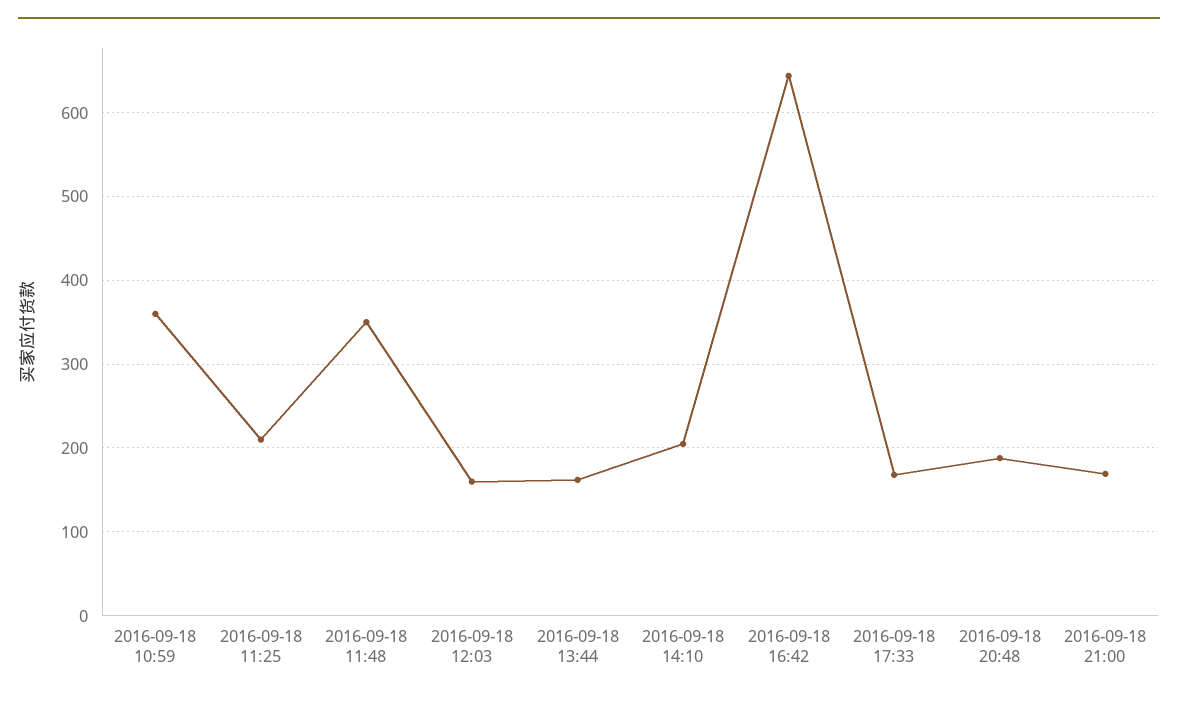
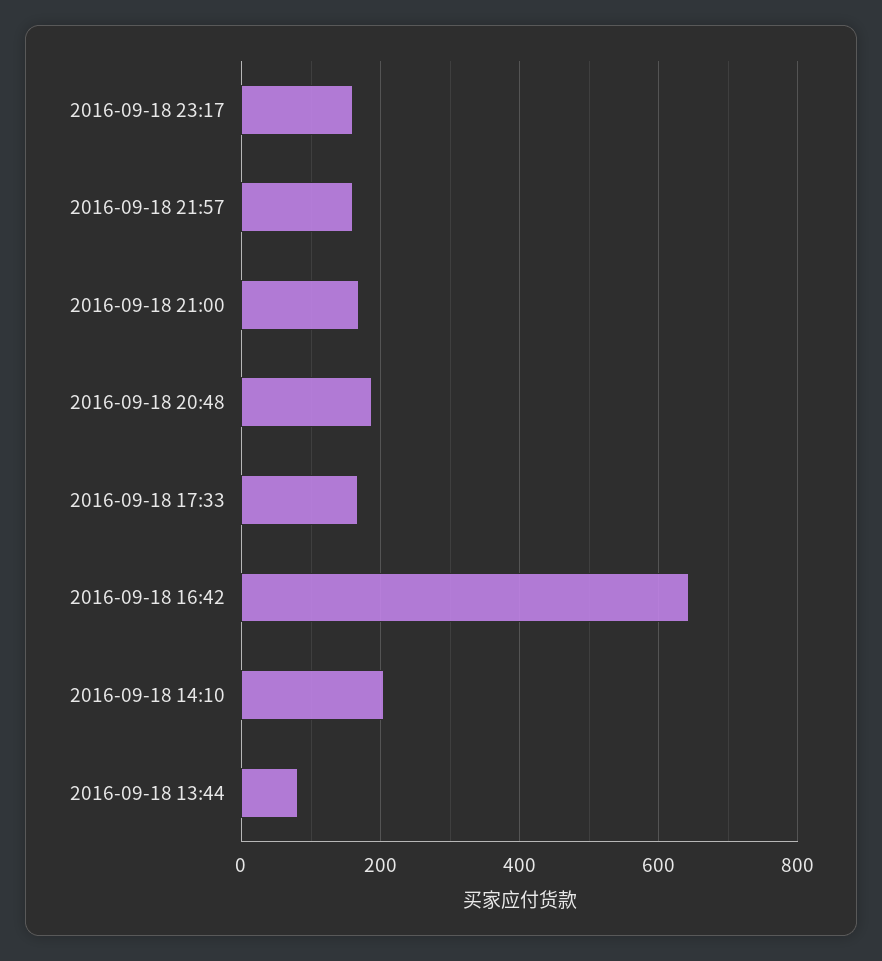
2016-09-18 10:59: 360 -> none
2016-09-18 11:25: 210 -> none
2016-09-18 11:48: 350 -> none
2016-09-18 12:03: 160 -> none
2016-09-18 13:44: 160 -> 80
2016-09-18 23:17: none -> 160
2016-09-18 21:57: none -> 160

